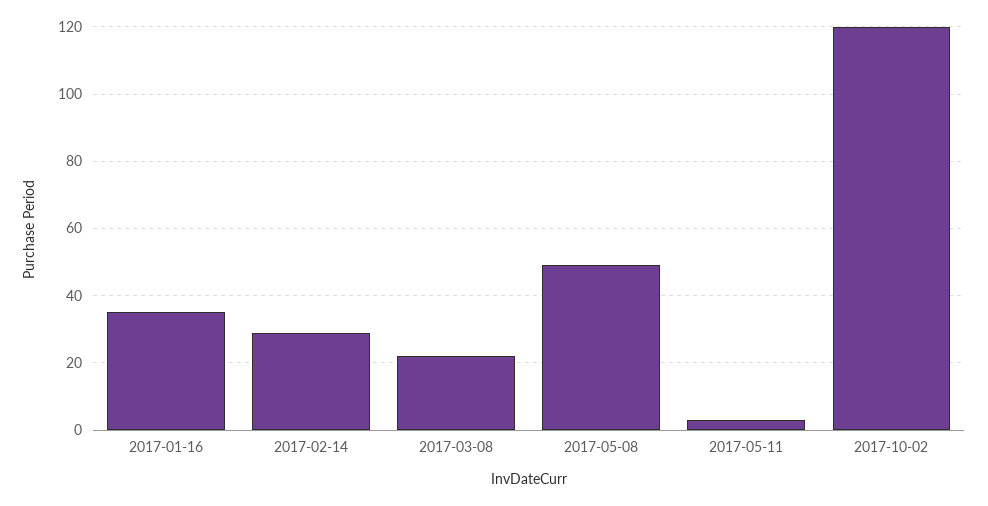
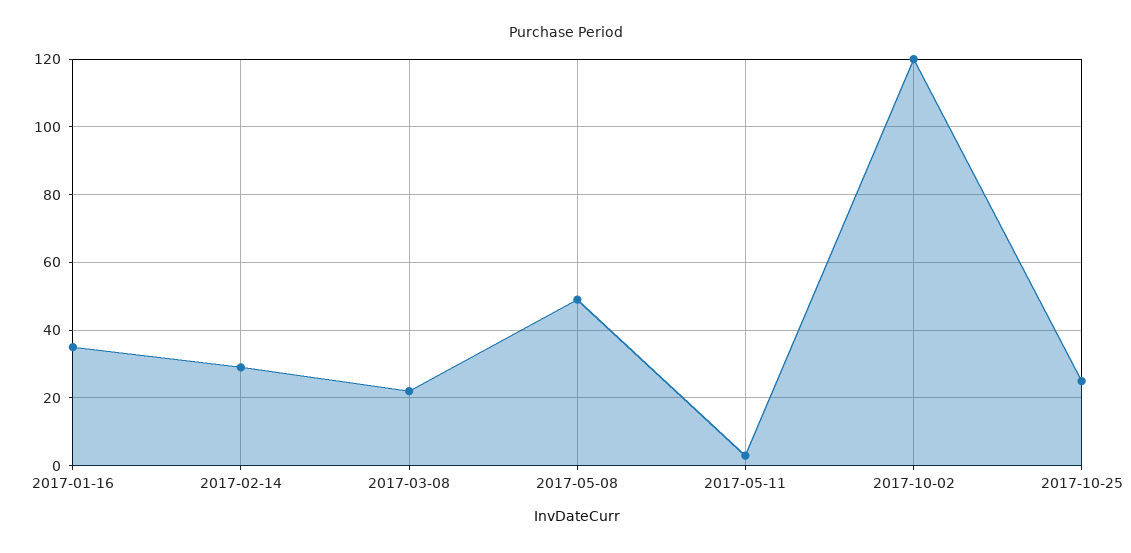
2017-10-25: none -> 25

